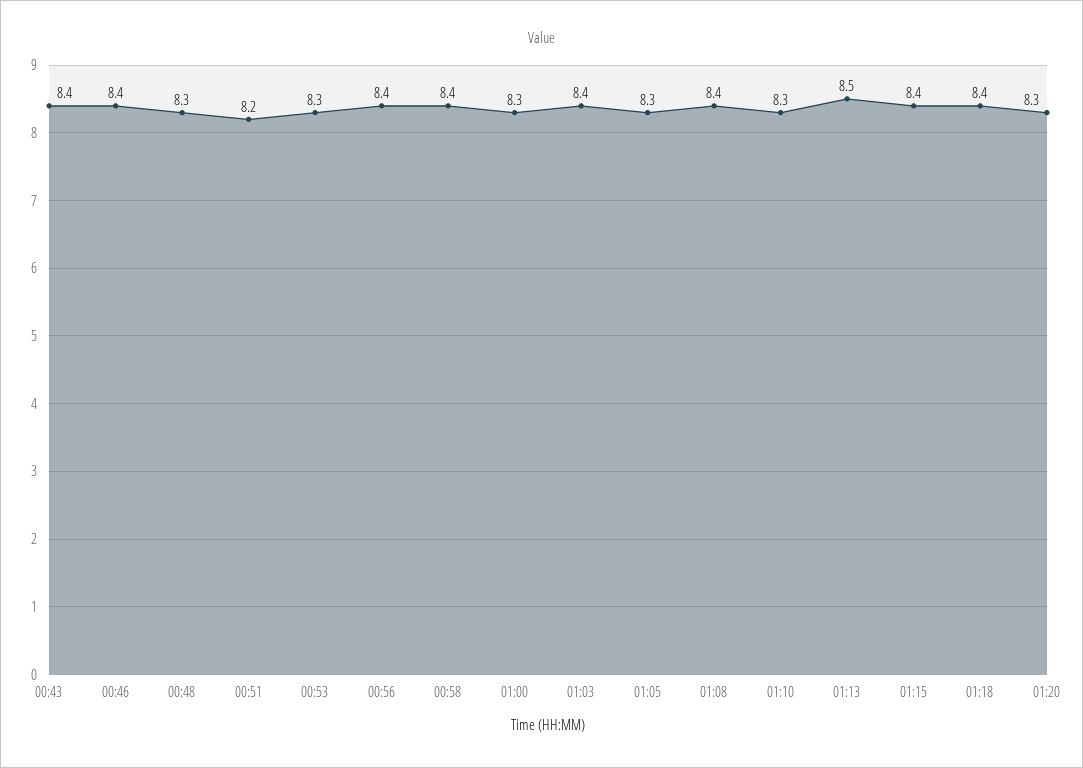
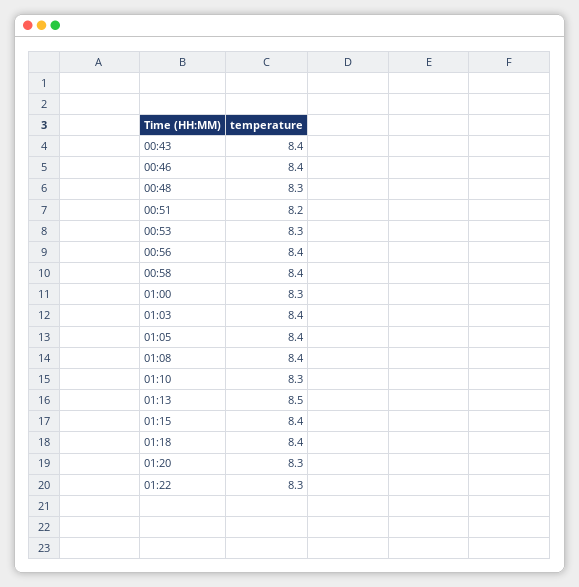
01:05: 8.3 -> 8.4
01:22: none -> 8.3

